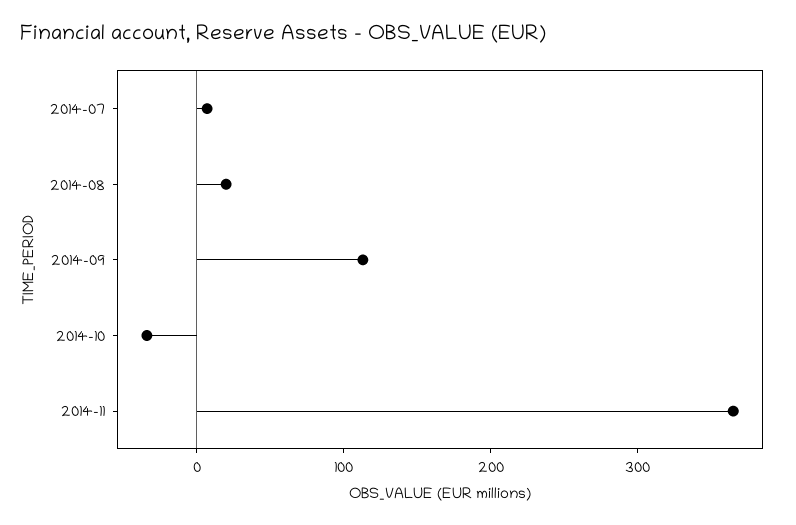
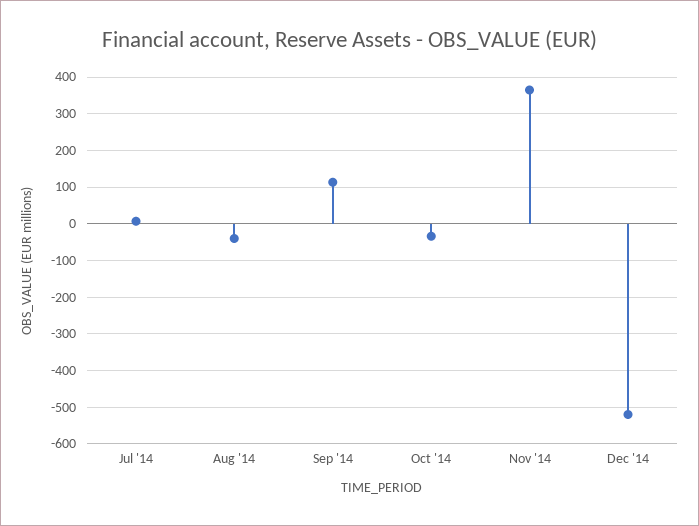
2014-08: 20 -> -40
Dec '14: none -> -520

